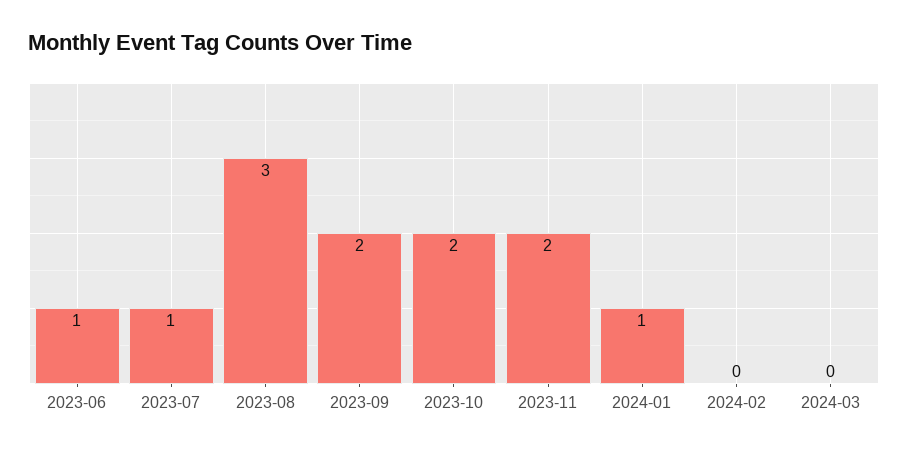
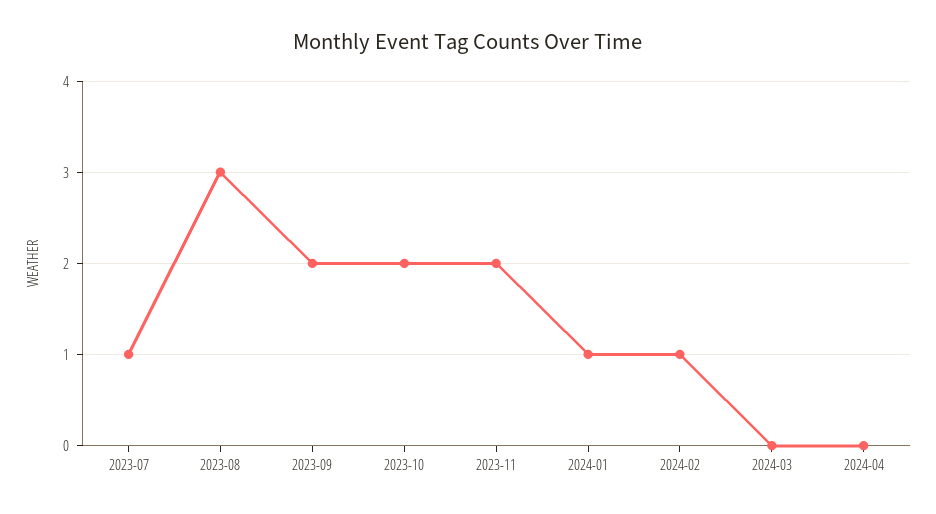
2023-06: 1 -> none
2024-02: 0 -> 1
2024-04: none -> 0

